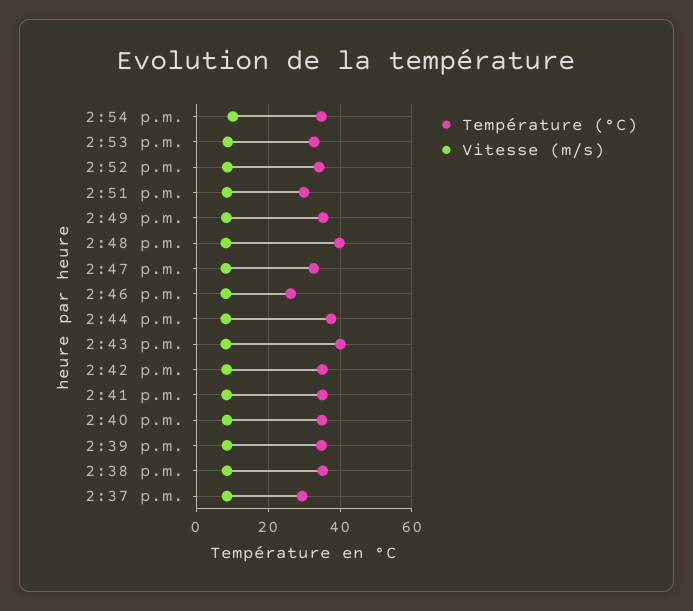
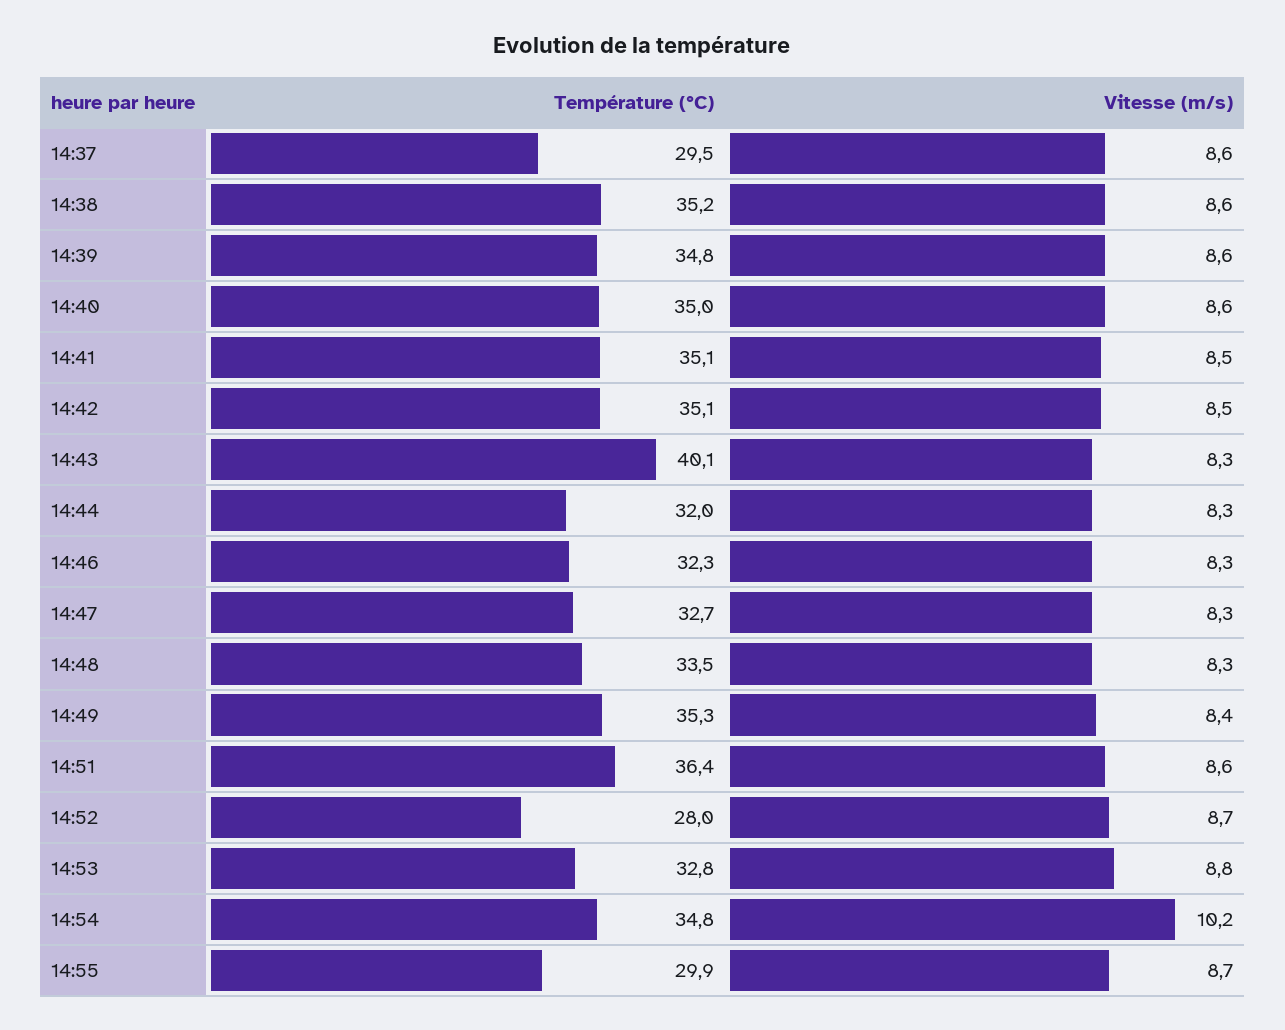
Température (°C), 2:52 p.m.: 34 -> 28
Température (°C), 2:51 p.m.: 30 -> 36.4
Température (°C), 2:48 p.m.: 40 -> 33.5
Température (°C), 2:46 p.m.: 26 -> 32.3
Température (°C), 2:44 p.m.: 38 -> 32
Température (°C), 14:55: none -> 29.9
Vitesse (m/s), 14:55: none -> 8.7

